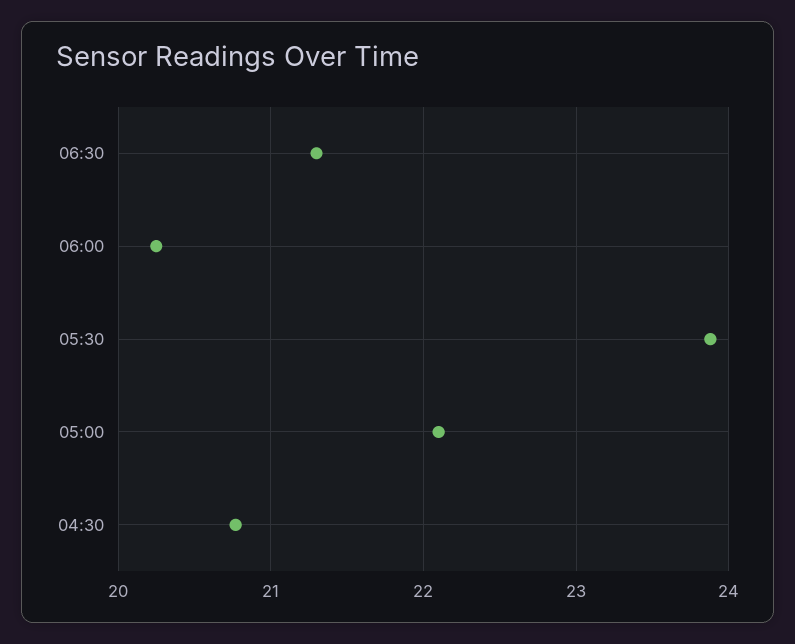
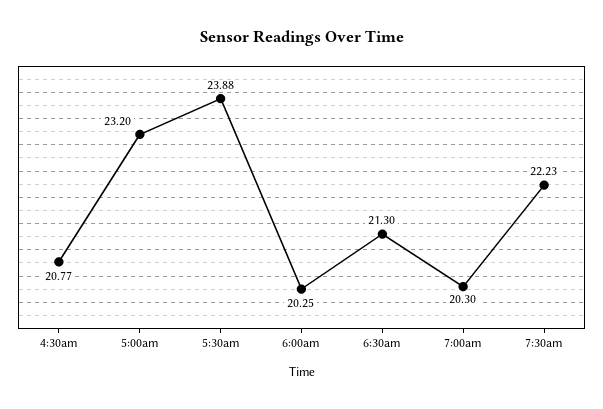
05:00: 22.1 -> 23.2
7:00am: none -> 20.3
7:30am: none -> 22.23

